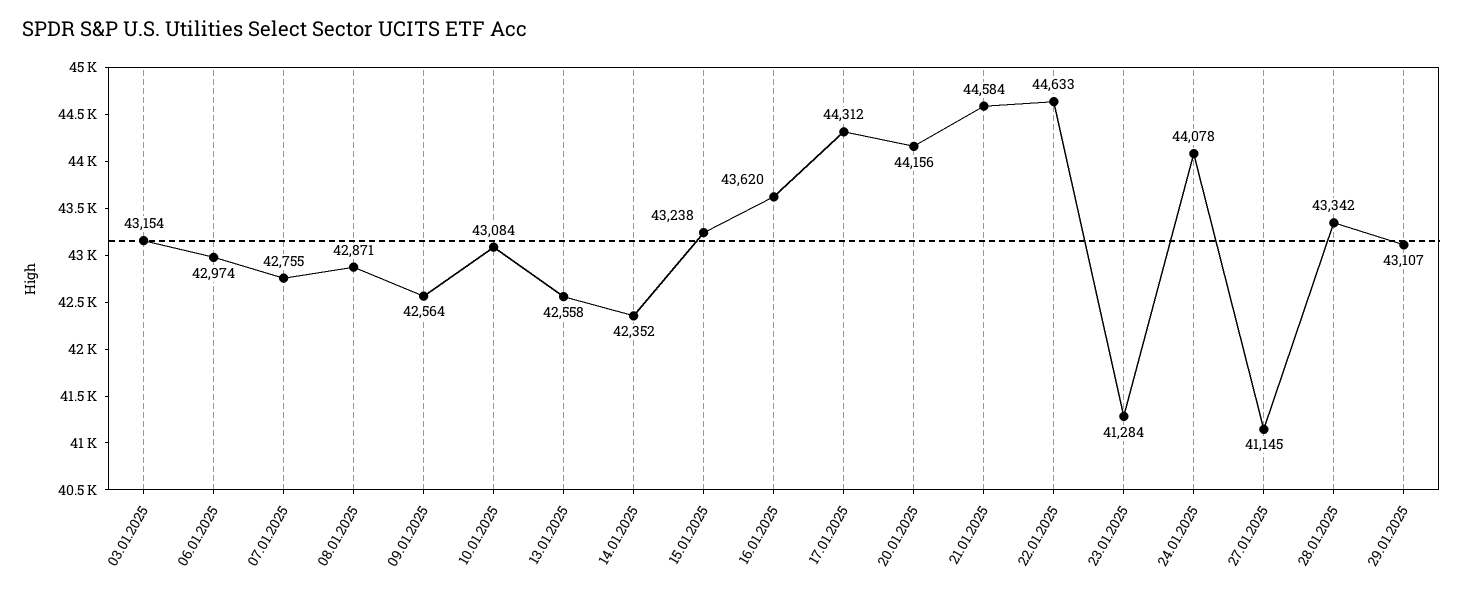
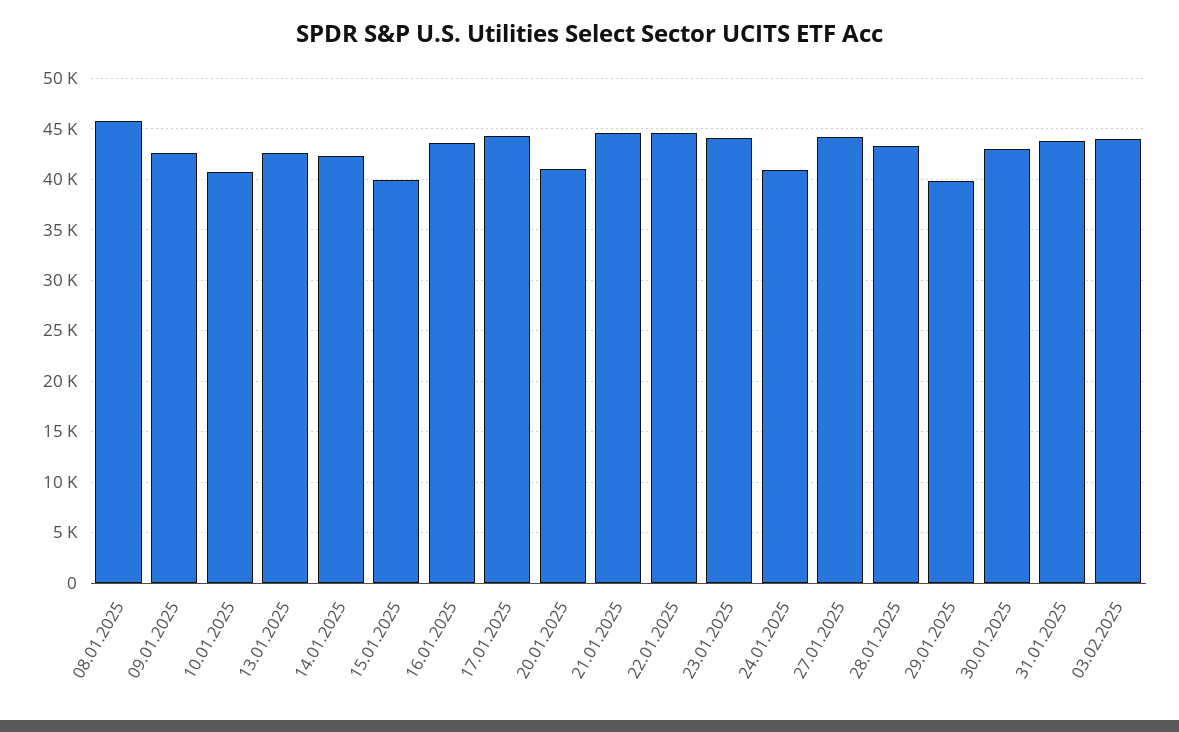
03.01.2025: 43154 -> none
06.01.2025: 42974 -> none
07.01.2025: 42755 -> none
08.01.2025: 42871 -> 46000
10.01.2025: 43084 -> 41000
15.01.2025: 43238 -> 40000
20.01.2025: 44156 -> 41000
23.01.2025: 41284 -> 44000
24.01.2025: 44078 -> 41000
27.01.2025: 41145 -> 44000
29.01.2025: 43107 -> 40000
30.01.2025: none -> 43000
31.01.2025: none -> 44000
03.02.2025: none -> 44000

